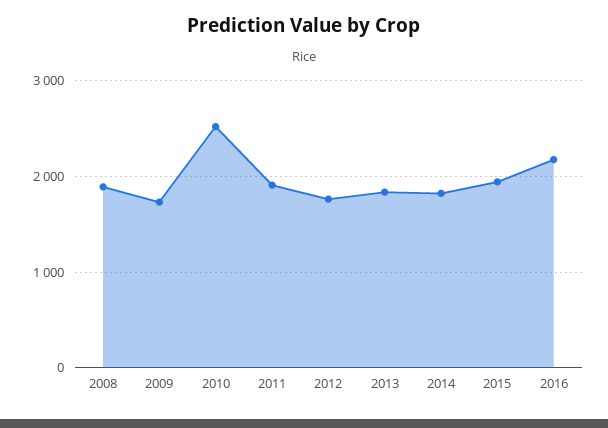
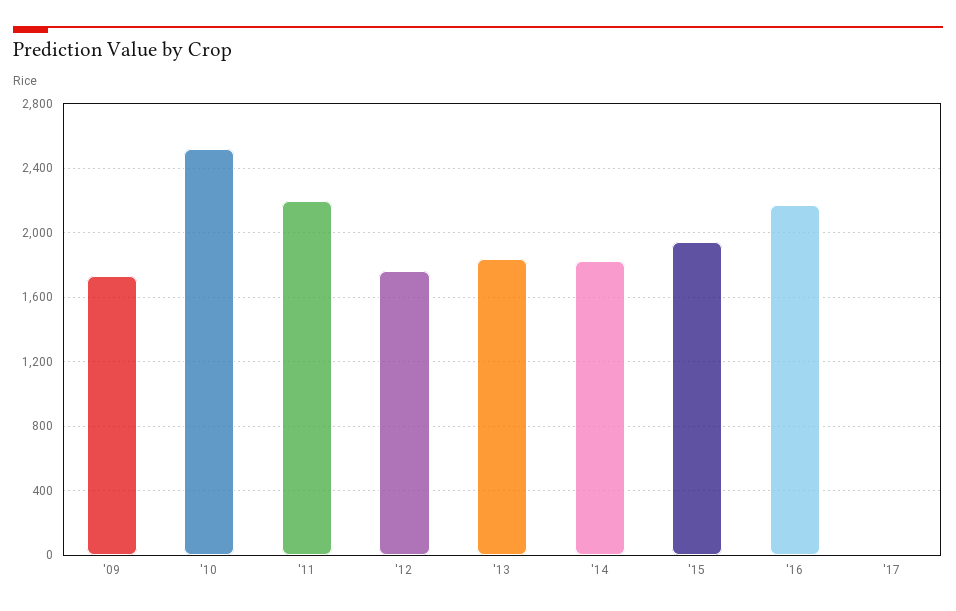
2008: 1900 -> none
2011: 1900 -> 2200
'17: none -> 0

